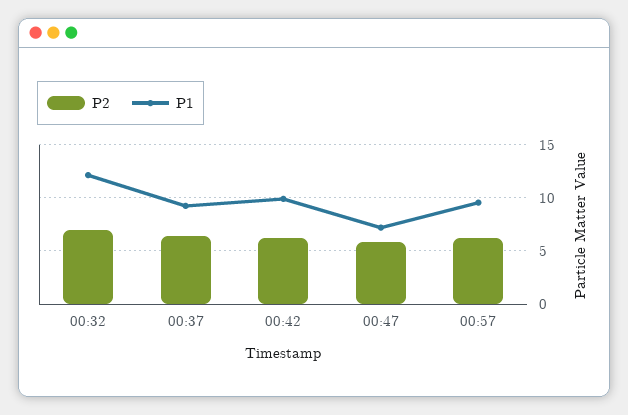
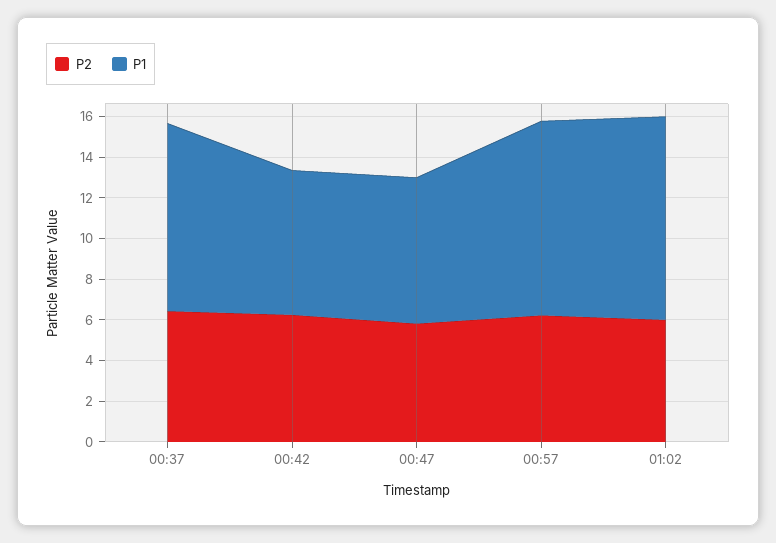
P2, 00:32: 7 -> none
P1, 00:32: 12 -> none
P1, 00:42: 10 -> 7
P2, 01:02: none -> 6
P1, 01:02: none -> 10

